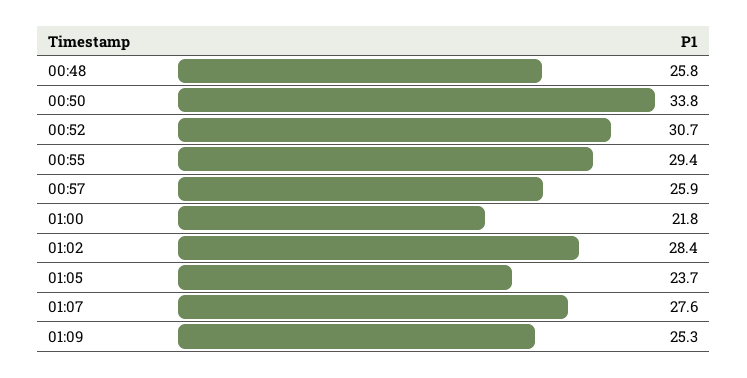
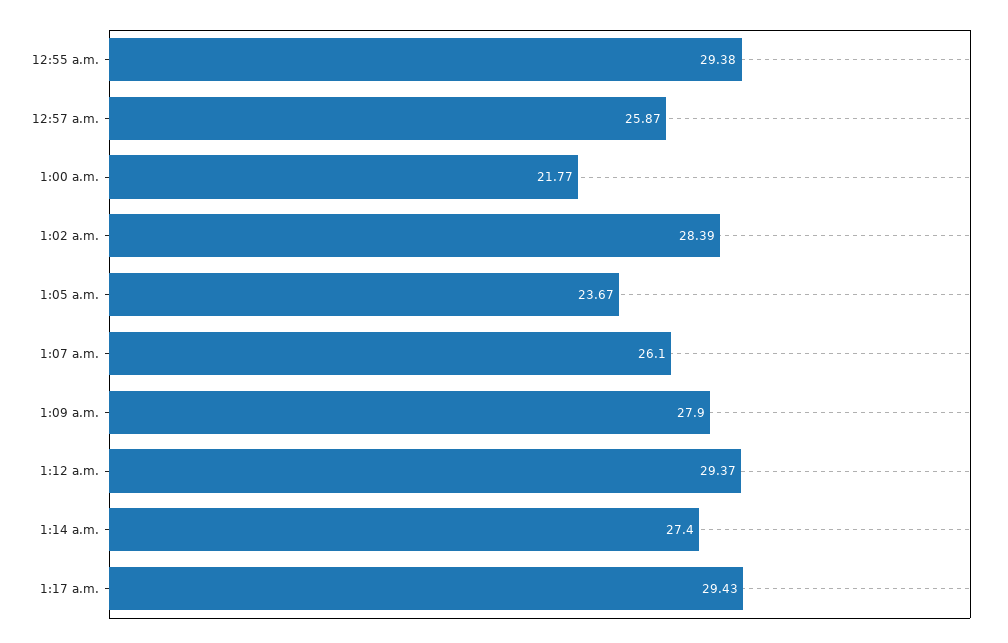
00:48: 25.8 -> none
00:50: 33.8 -> none
00:52: 30.7 -> none
01:07: 27.6 -> 26.1
01:09: 25.3 -> 27.9
1:12 a.m.: none -> 29.37
1:14 a.m.: none -> 27.4
1:17 a.m.: none -> 29.43

